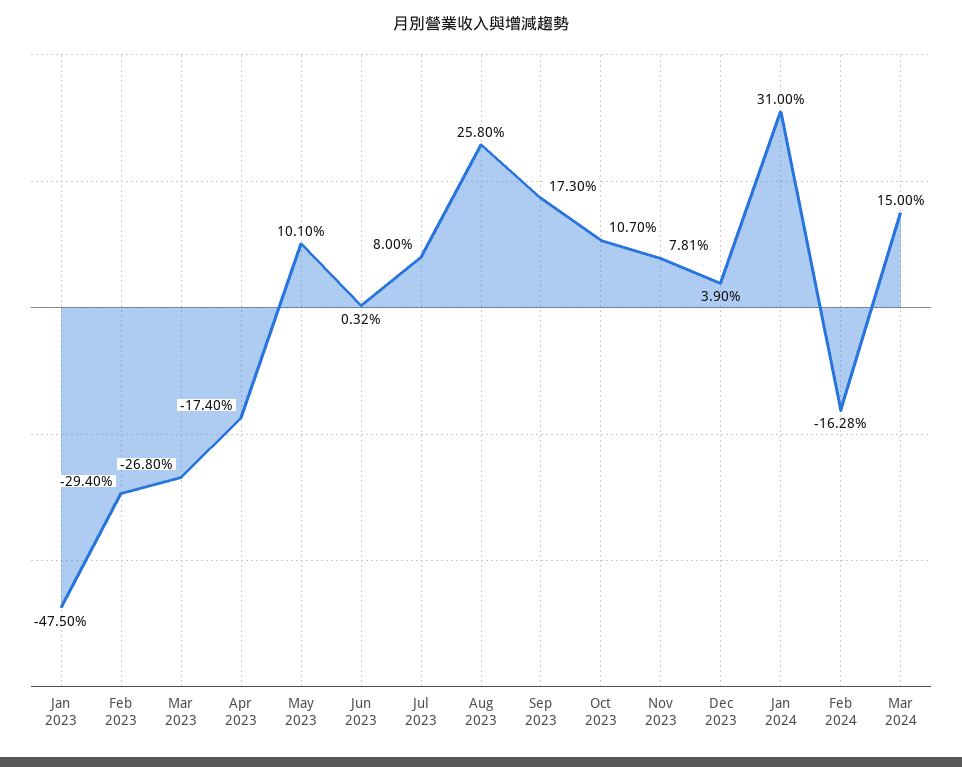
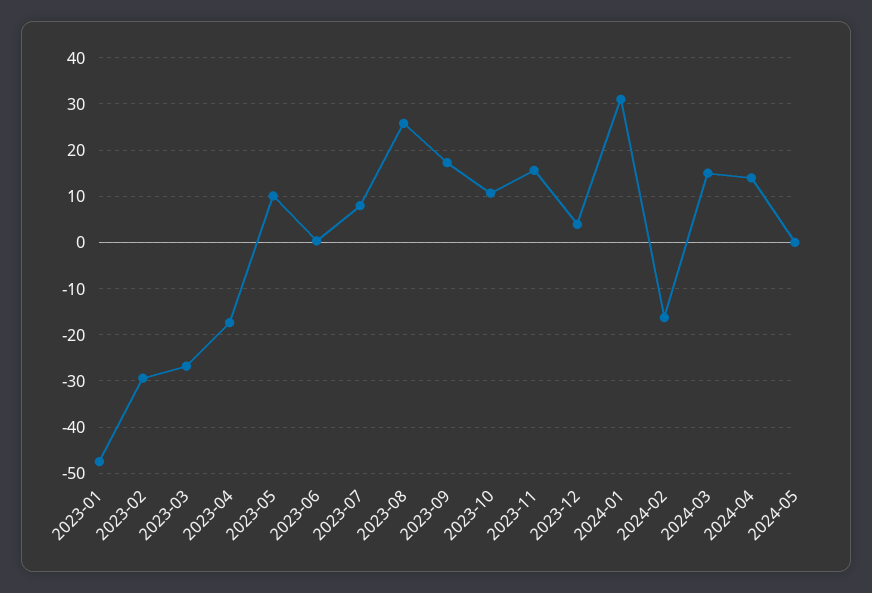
Nov 2023: 7.81 -> 16
2024-04: none -> 14
2024-05: none -> 0

